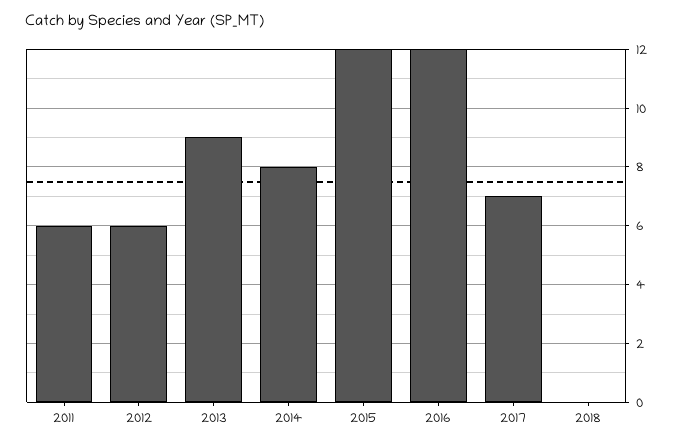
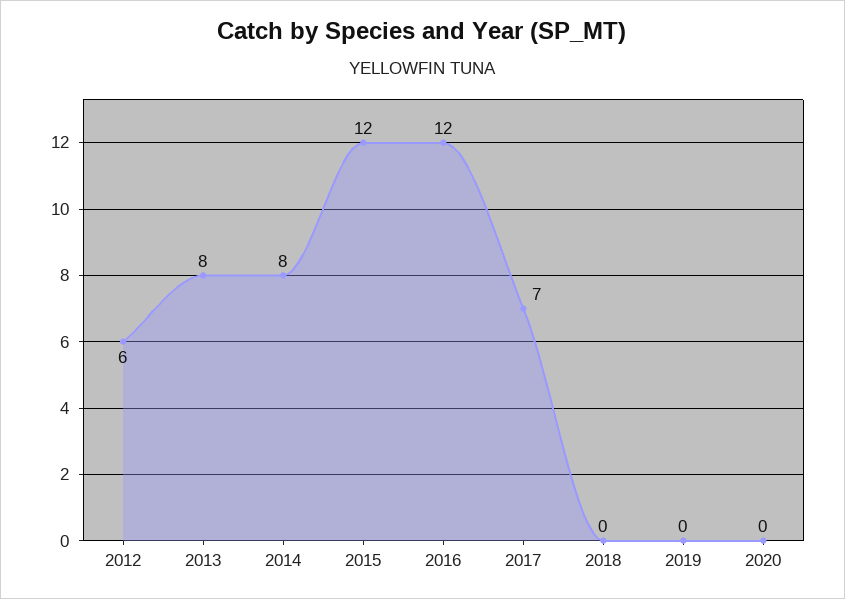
2011: 6 -> none
2013: 9 -> 8
2019: none -> 0
2020: none -> 0

